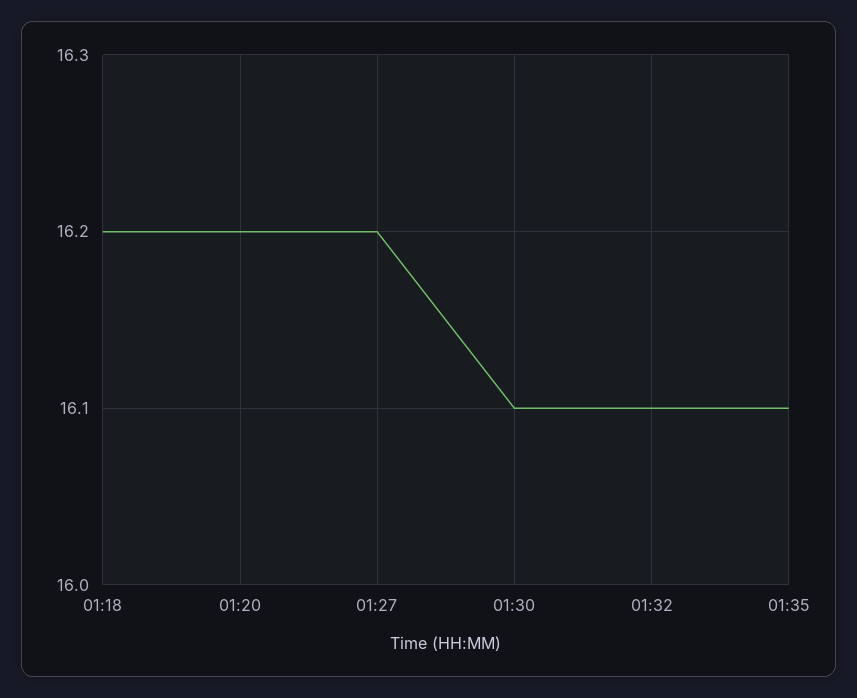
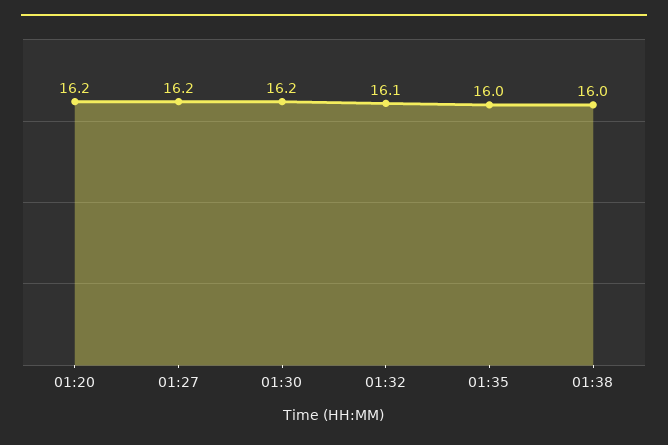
01:18: 16.2 -> none
01:30: 16.1 -> 16.2
01:35: 16.1 -> 16
01:38: none -> 16

